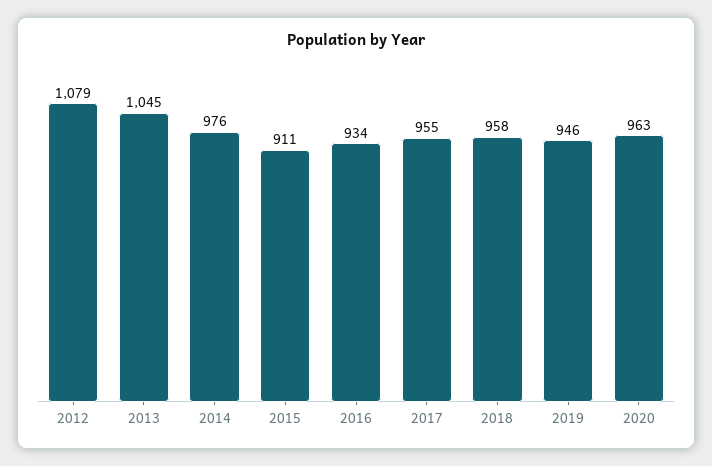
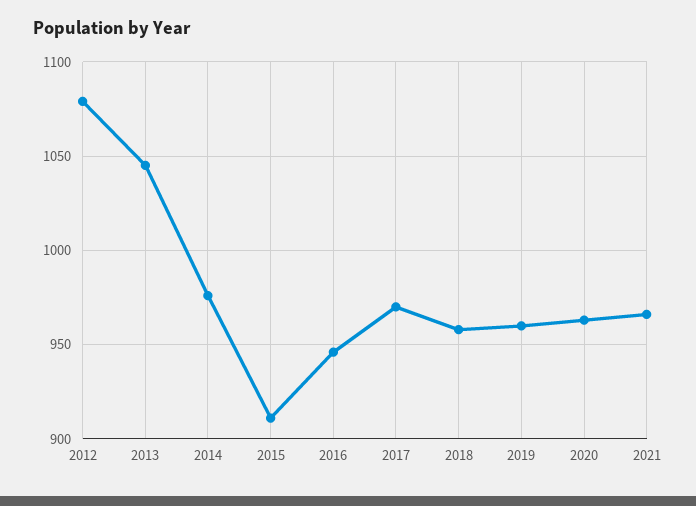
2016: 934 -> 945
2017: 955 -> 970
2019: 946 -> 960
2021: none -> 965

